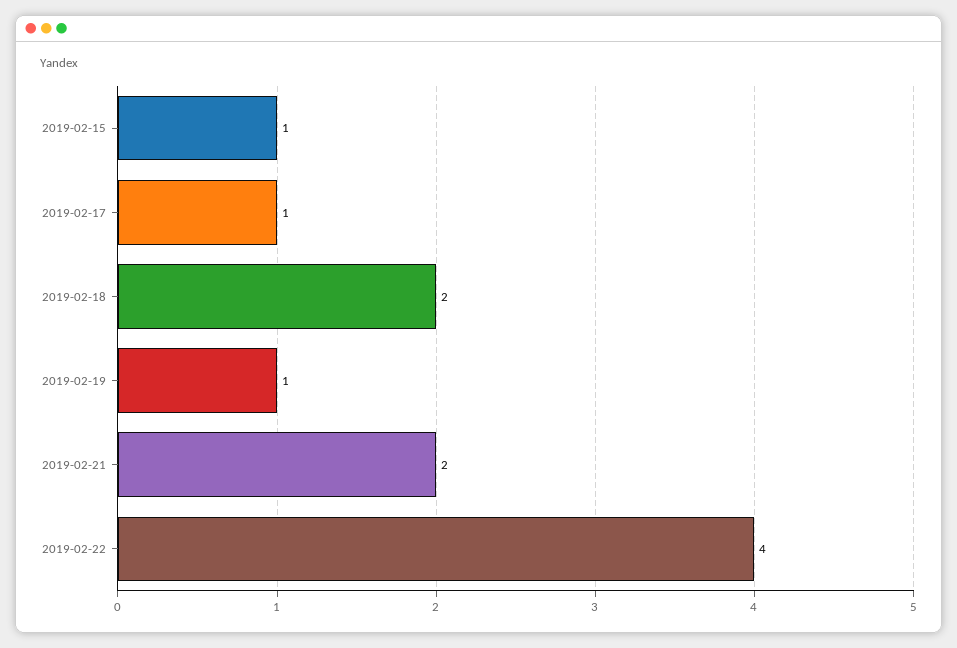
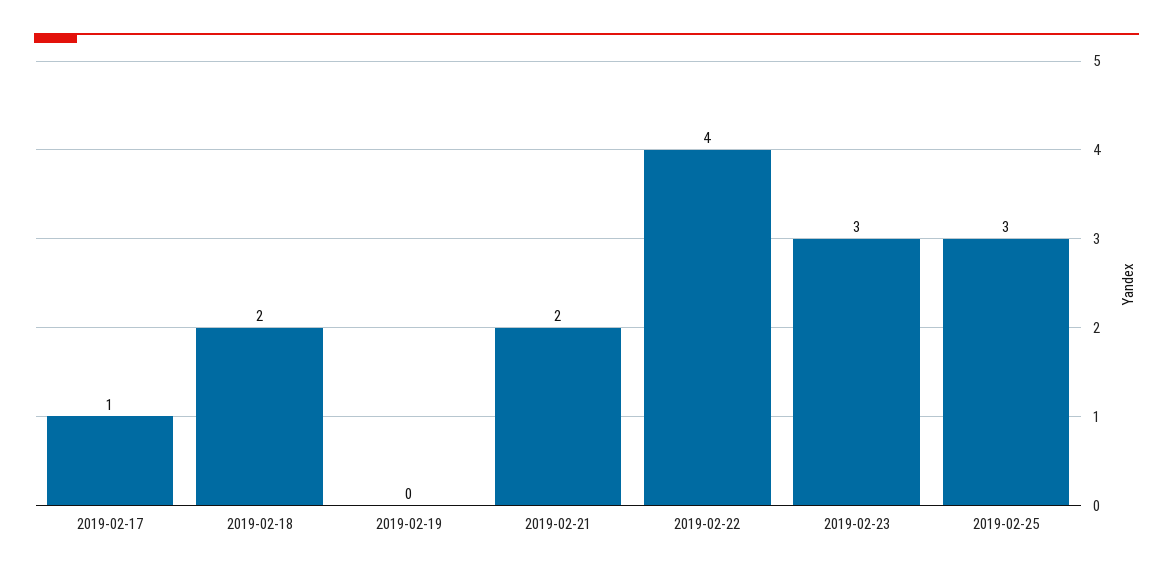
2019-02-15: 1 -> none
2019-02-19: 1 -> 0
2019-02-23: none -> 3
2019-02-25: none -> 3

